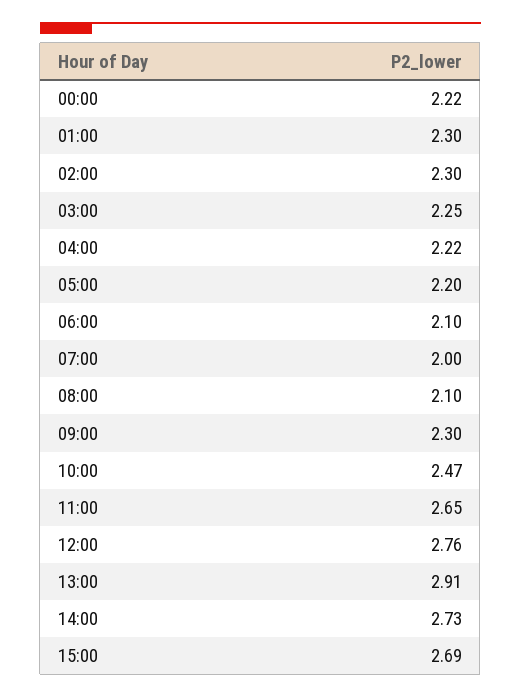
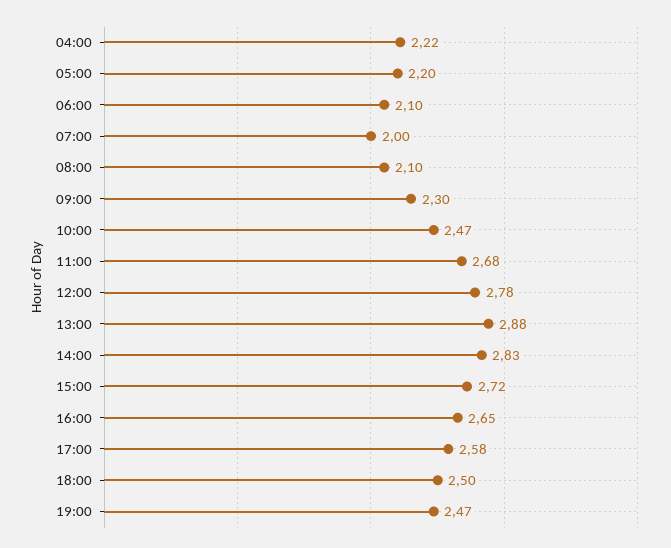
00:00: 2.22 -> none
01:00: 2.3 -> none
02:00: 2.3 -> none
03:00: 2.25 -> none
11:00: 2.65 -> 2.68
12:00: 2.76 -> 2.78
13:00: 2.91 -> 2.88
14:00: 2.73 -> 2.83
15:00: 2.69 -> 2.72
16:00: none -> 2.65
17:00: none -> 2.58
18:00: none -> 2.5
19:00: none -> 2.47

